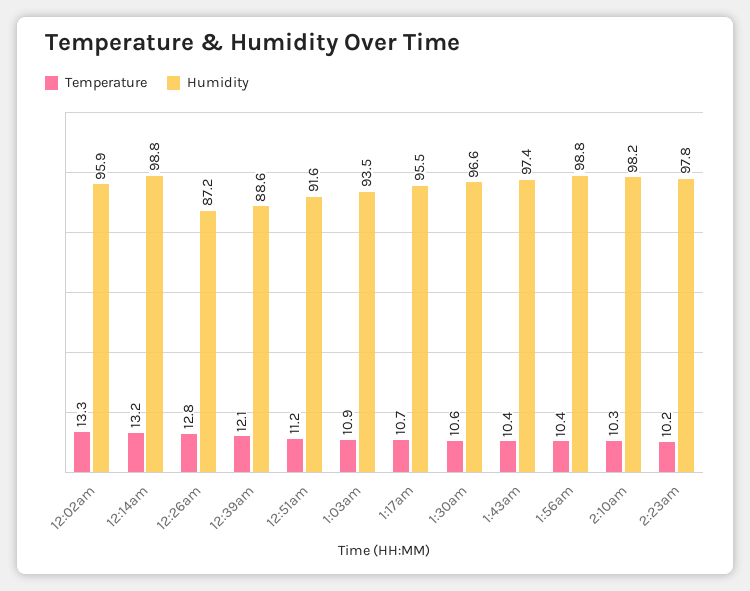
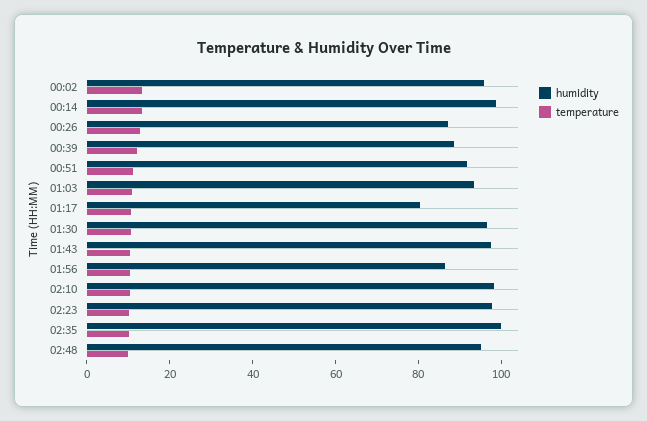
Humidity, 1:17am: 95.5 -> 80
Humidity, 1:56am: 98.8 -> 85
Humidity, 02:35: none -> 100
Temperature, 02:35: none -> 10
Humidity, 02:48: none -> 95
Temperature, 02:48: none -> 10

